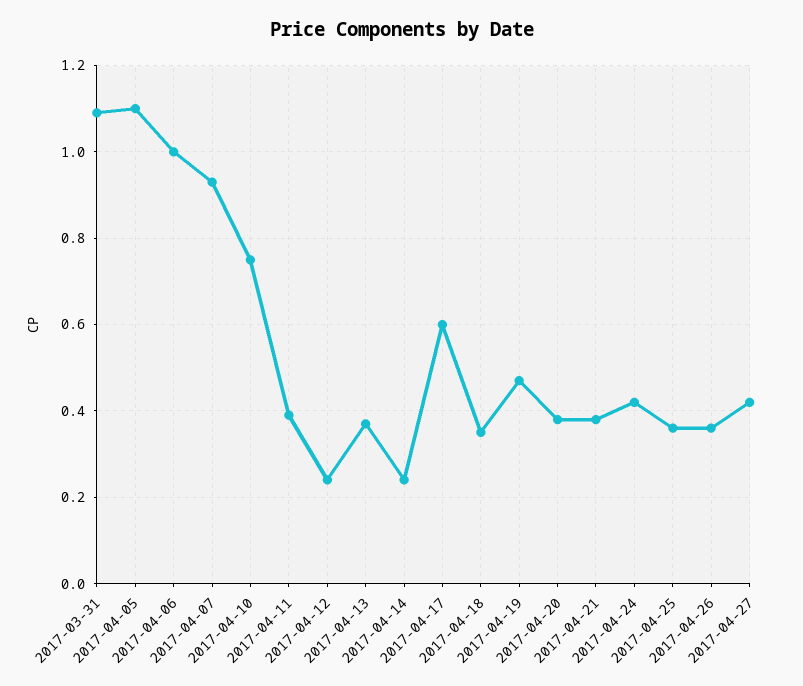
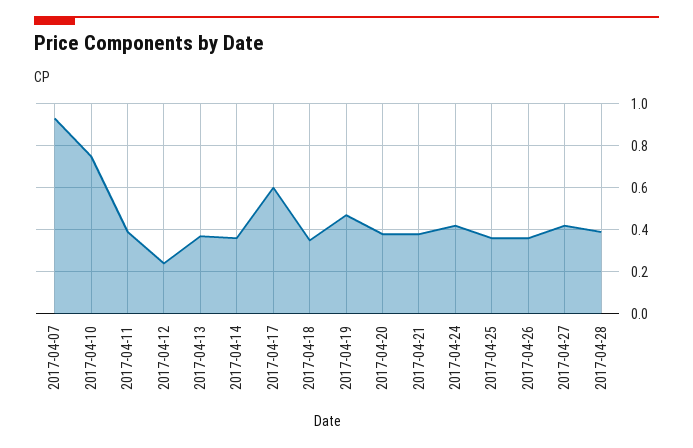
2017-03-31: 1.1 -> none
2017-04-05: 1.1 -> none
2017-04-06: 1 -> none
2017-04-14: 0.25 -> 0.35
2017-04-28: none -> 0.4

